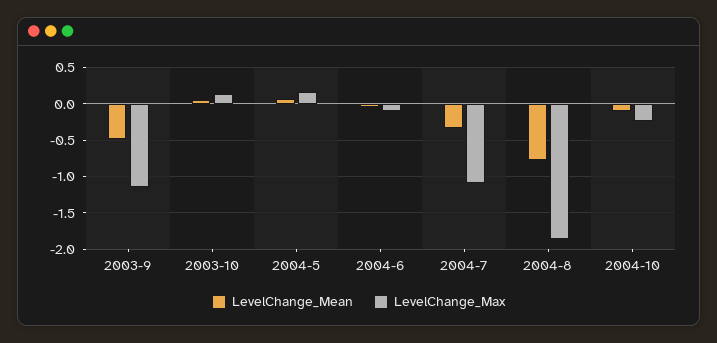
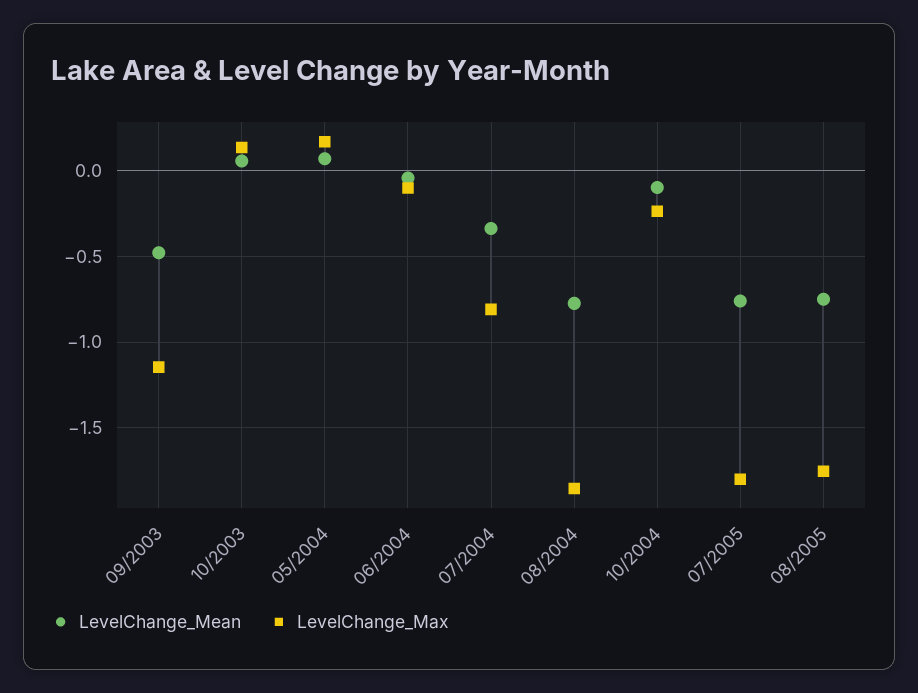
LevelChange_Max, 2004-7: -1.1 -> -0.8
LevelChange_Mean, 07/2005: none -> -0.75
LevelChange_Max, 07/2005: none -> -1.8
LevelChange_Mean, 08/2005: none -> -0.75
LevelChange_Max, 08/2005: none -> -1.75

